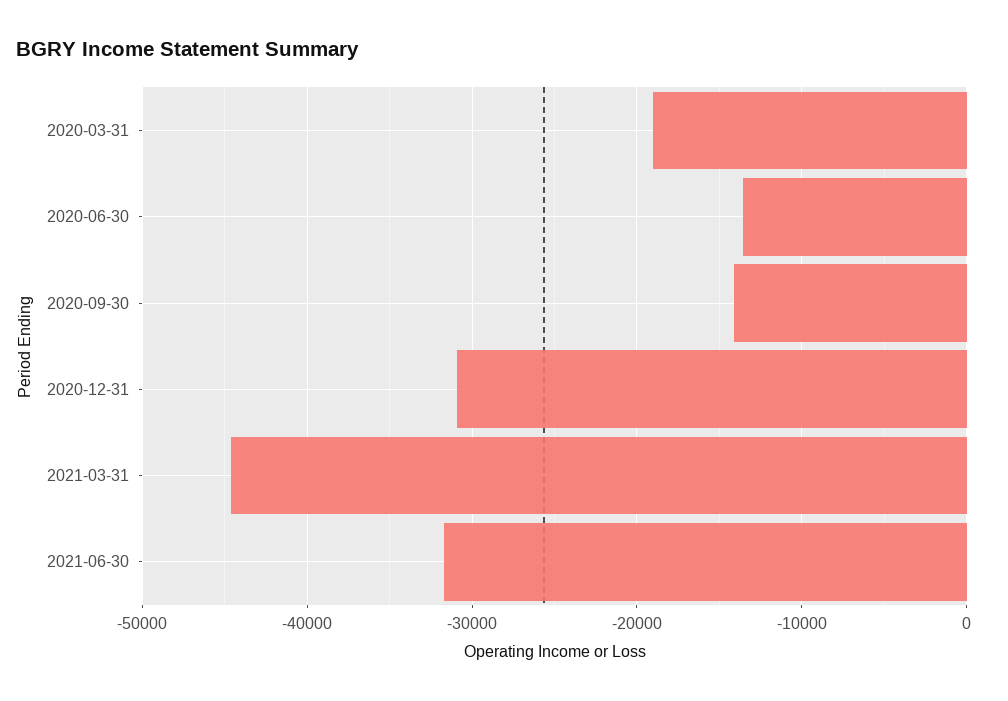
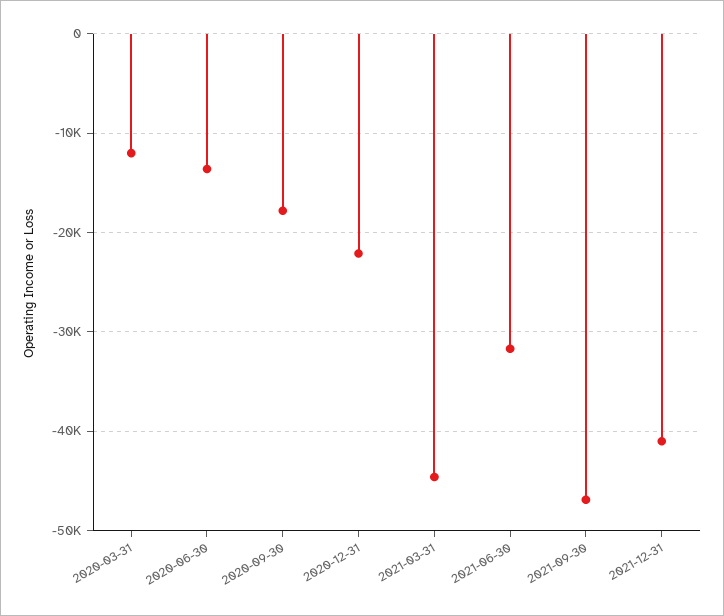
2020-03-31: -19000 -> -12000
2020-09-30: -14000 -> -18000
2020-12-31: -31000 -> -22000
2021-09-30: none -> -47000
2021-12-31: none -> -41000

